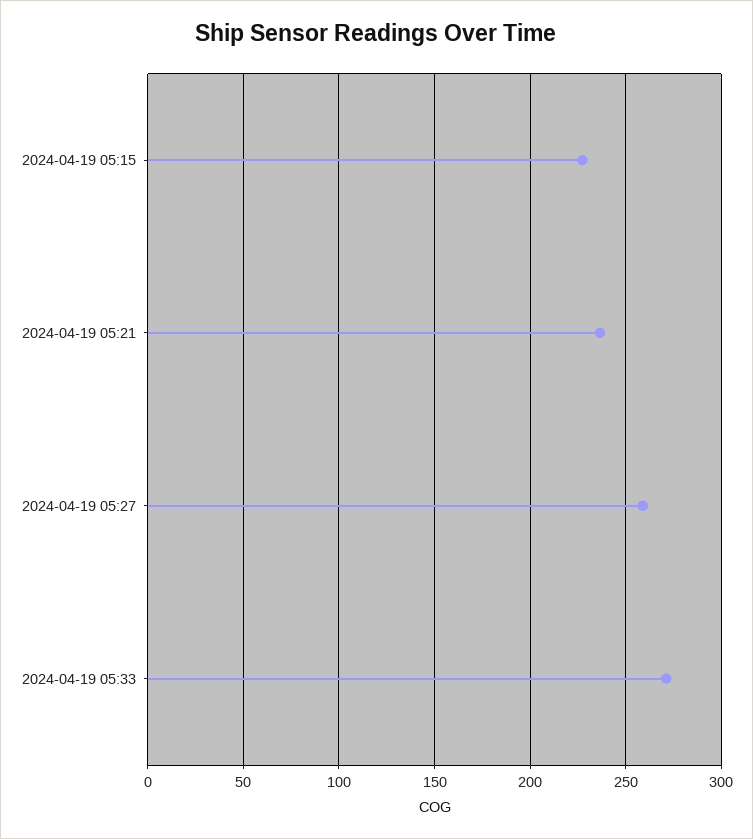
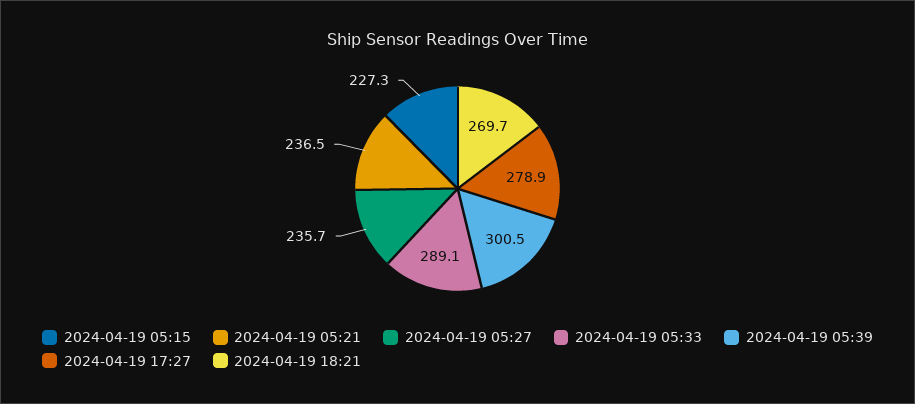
2024-04-19 05:27: 260 -> 235.7
2024-04-19 05:33: 270 -> 289.1
2024-04-19 05:39: none -> 300.5
2024-04-19 17:27: none -> 278.9
2024-04-19 18:21: none -> 269.7

